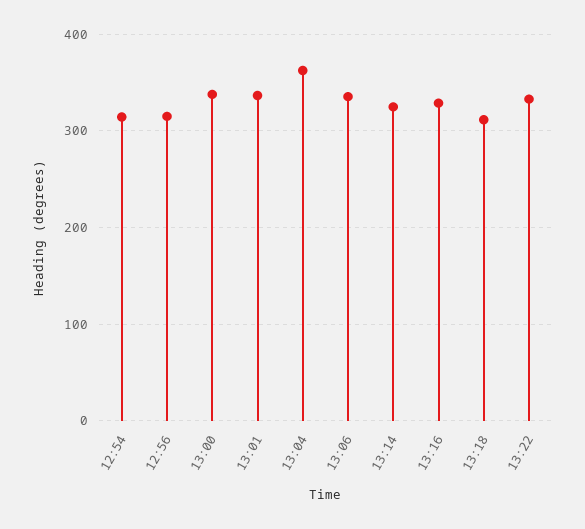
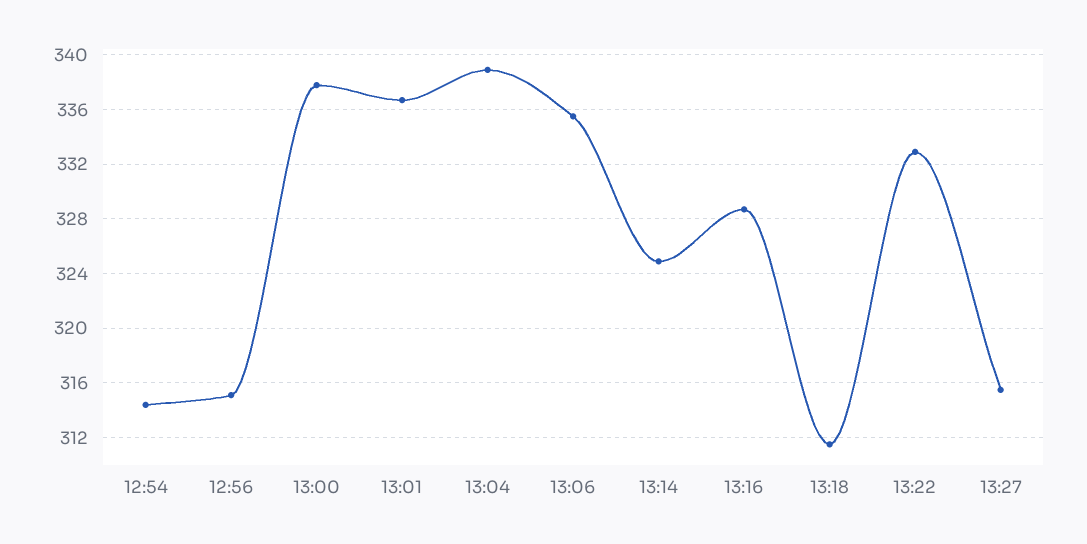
13:04: 360 -> 339
13:27: none -> 315.5

